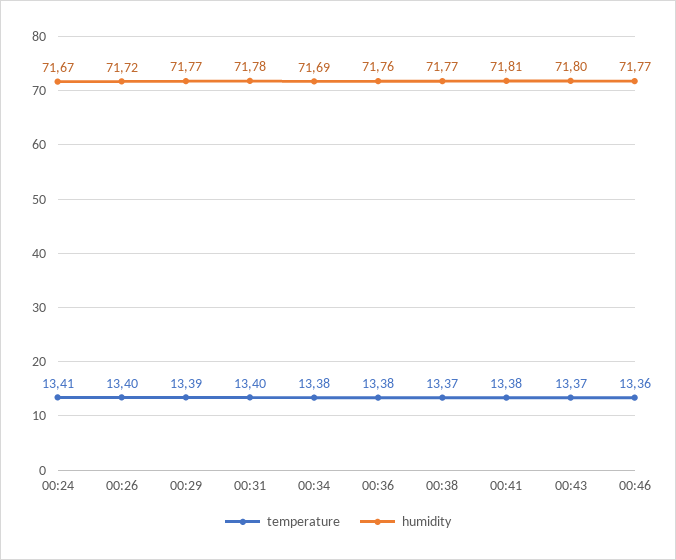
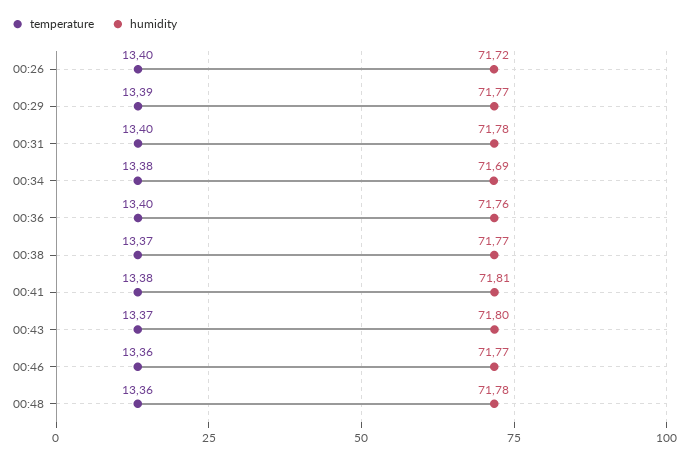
temperature, 00:24: 13.41 -> none
humidity, 00:24: 71.67 -> none
temperature, 00:36: 13.38 -> 13.4
temperature, 00:48: none -> 13.36
humidity, 00:48: none -> 71.78

